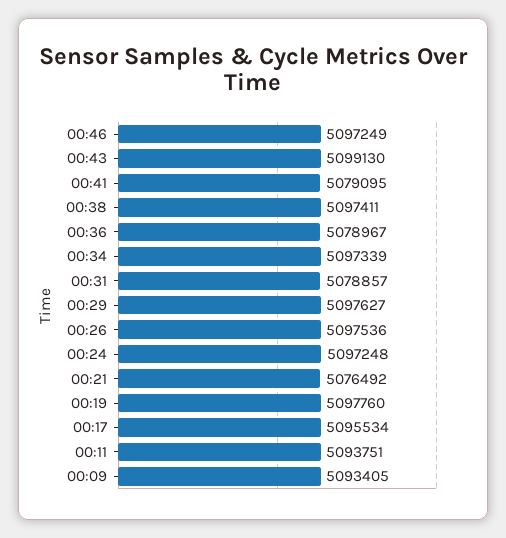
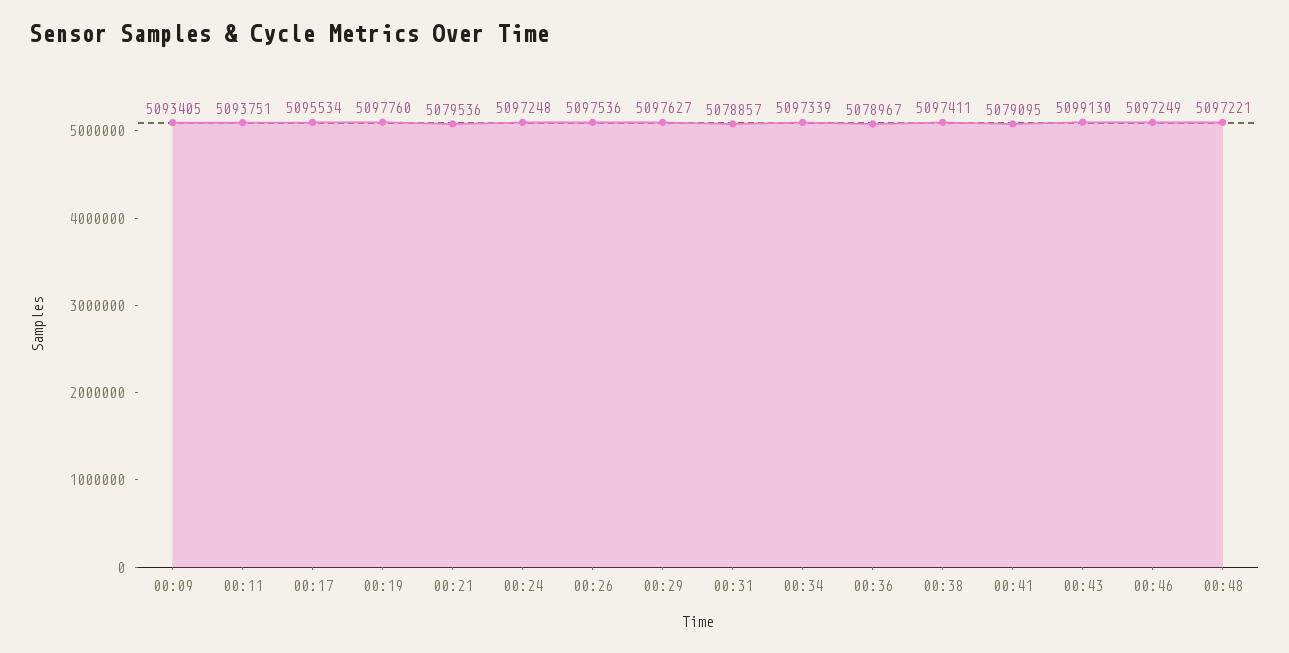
00:21: 5076492 -> 5079536
00:48: none -> 5097221

